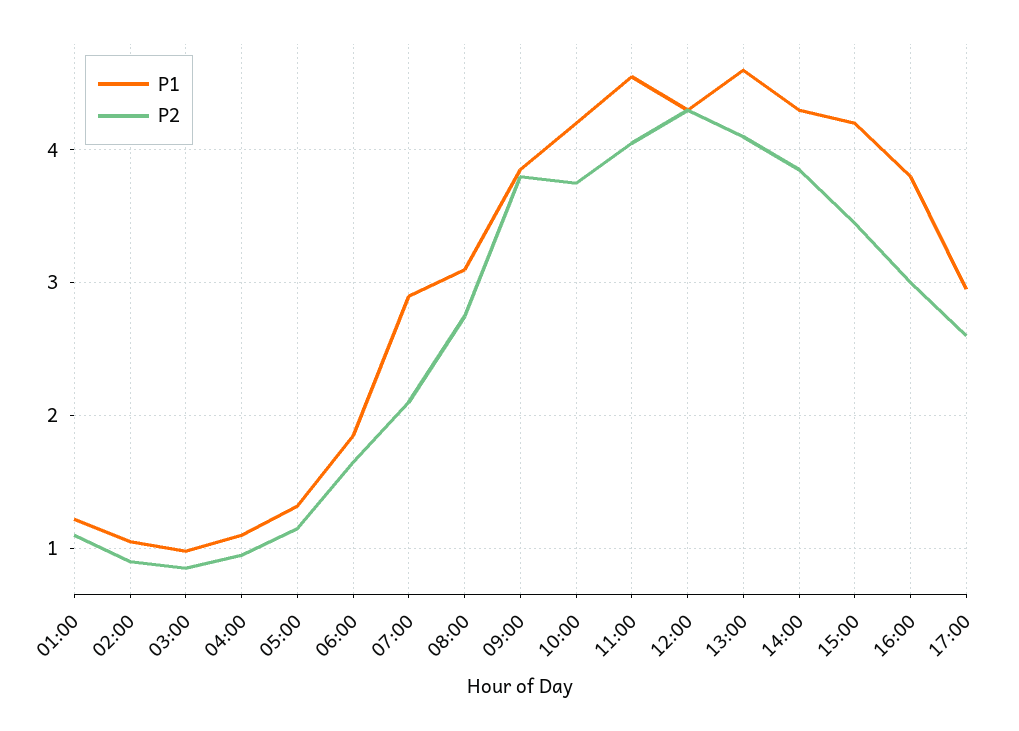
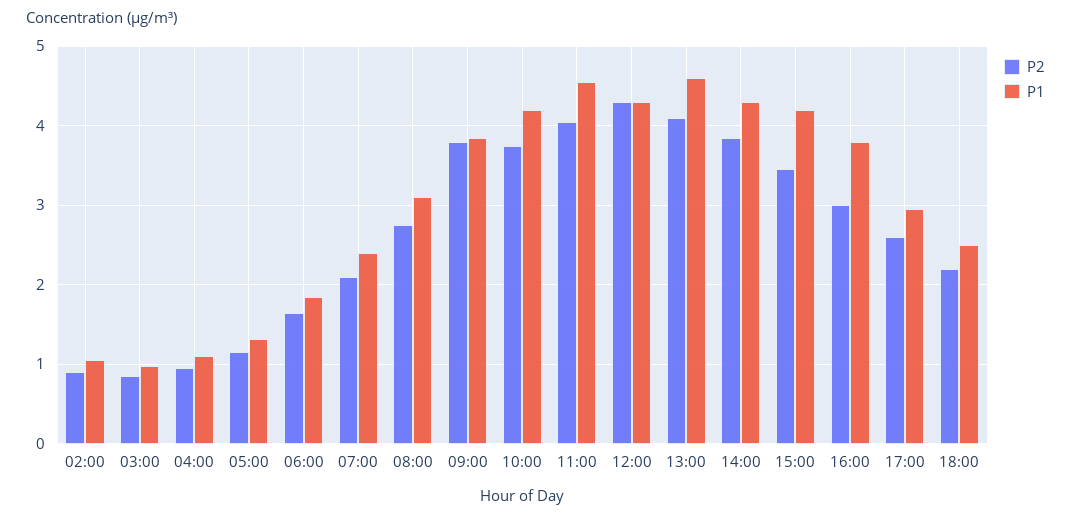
P1, 01:00: 1.2 -> none
P2, 01:00: 1.1 -> none
P1, 07:00: 2.9 -> 2.4
P2, 18:00: none -> 2.2
P1, 18:00: none -> 2.5

